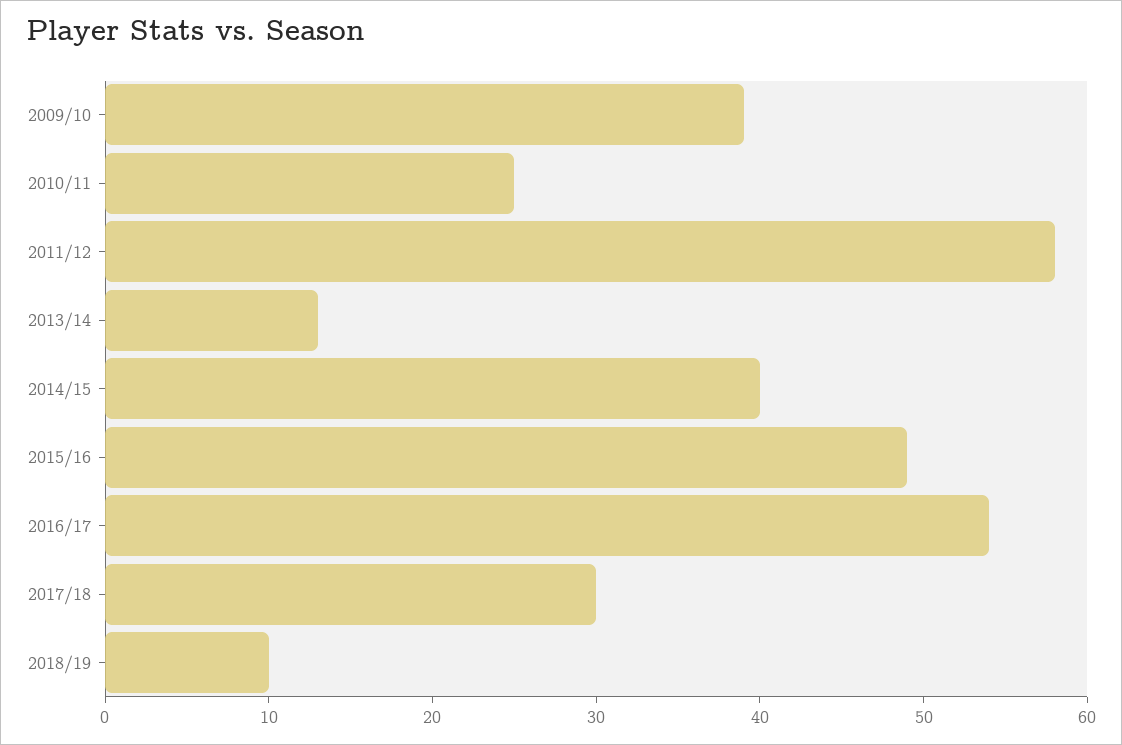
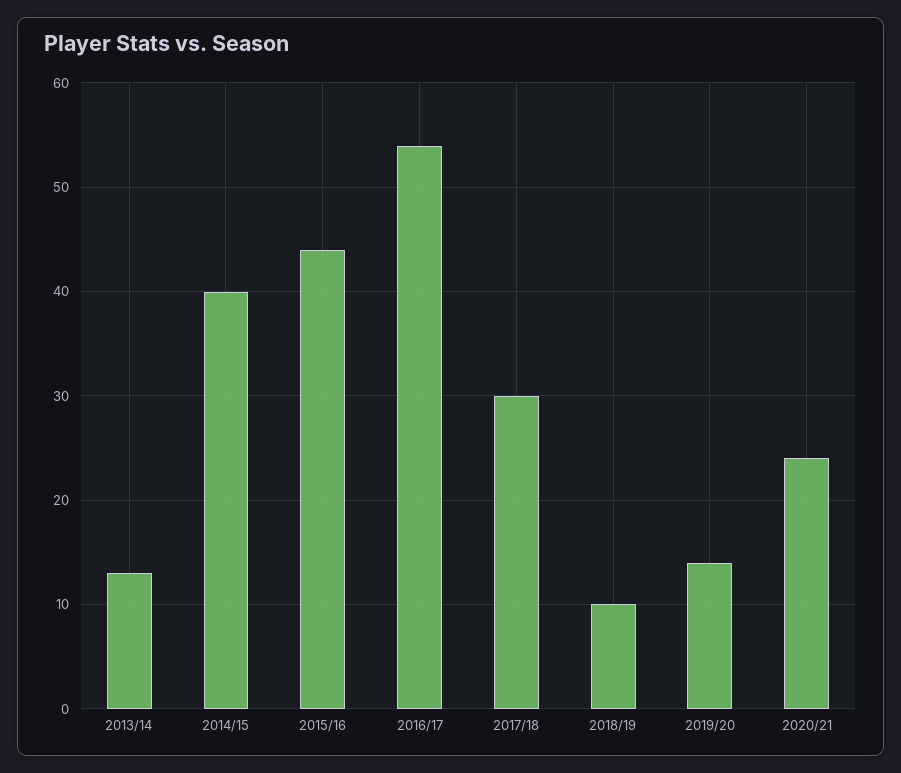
2009/10: 39 -> none
2010/11: 25 -> none
2011/12: 58 -> none
2015/16: 49 -> 44
2019/20: none -> 14
2020/21: none -> 24

